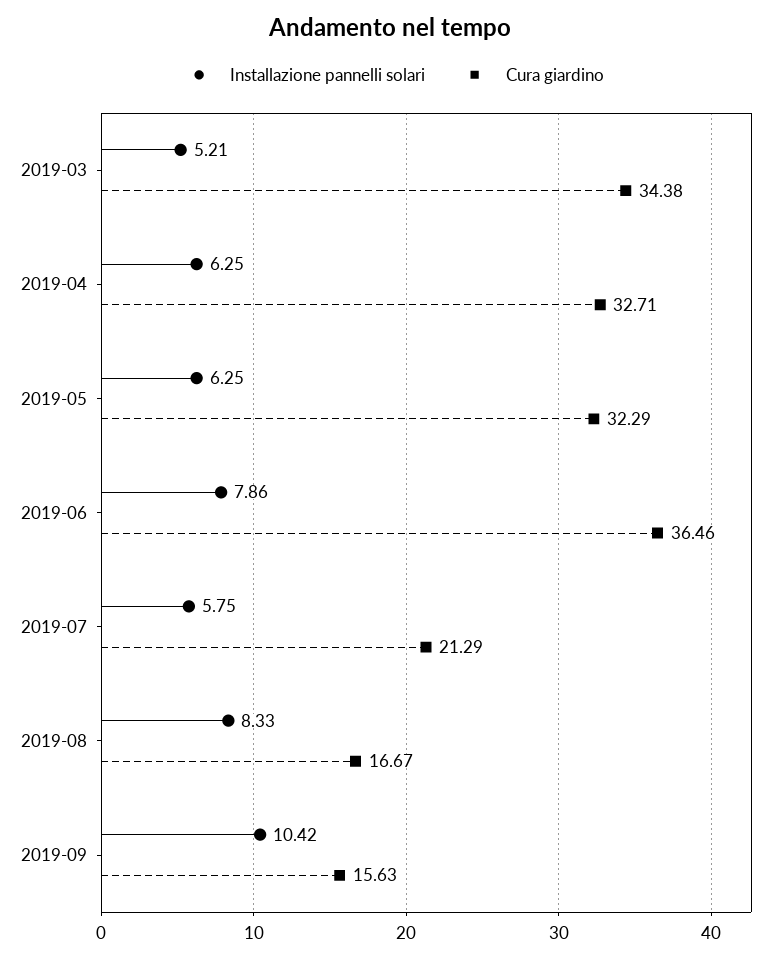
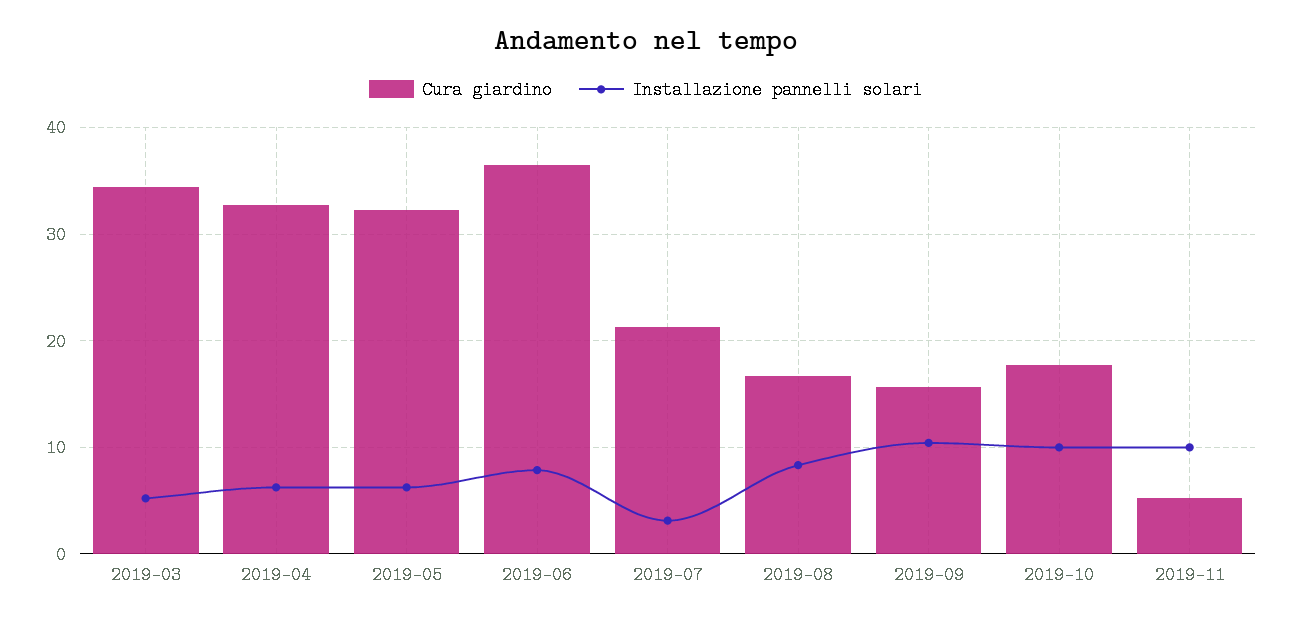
Installazione pannelli solari, 2019-07: 5.75 -> 3
Cura giardino, 2019-10: none -> 18
Installazione pannelli solari, 2019-10: none -> 10
Cura giardino, 2019-11: none -> 5
Installazione pannelli solari, 2019-11: none -> 10

